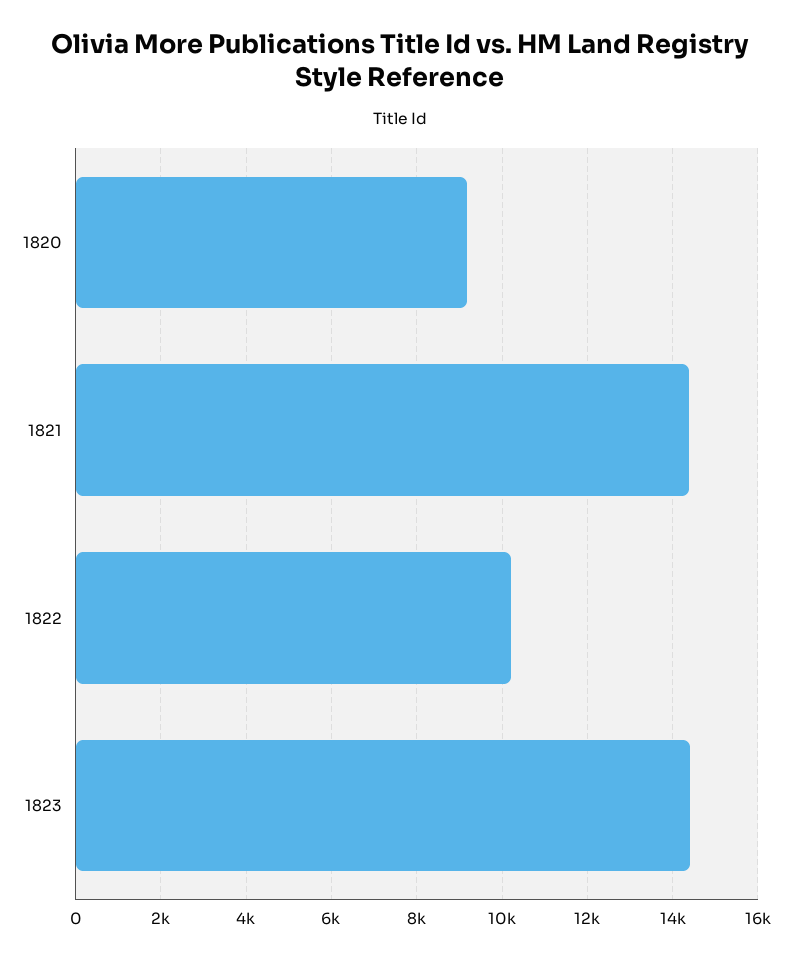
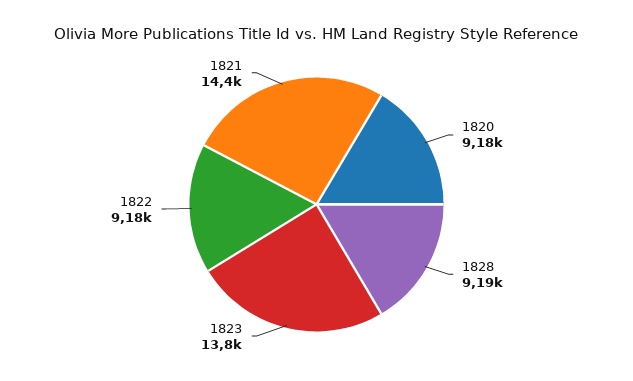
1822: 10200 -> 9180
1823: 14400 -> 13800
1828: none -> 9190

